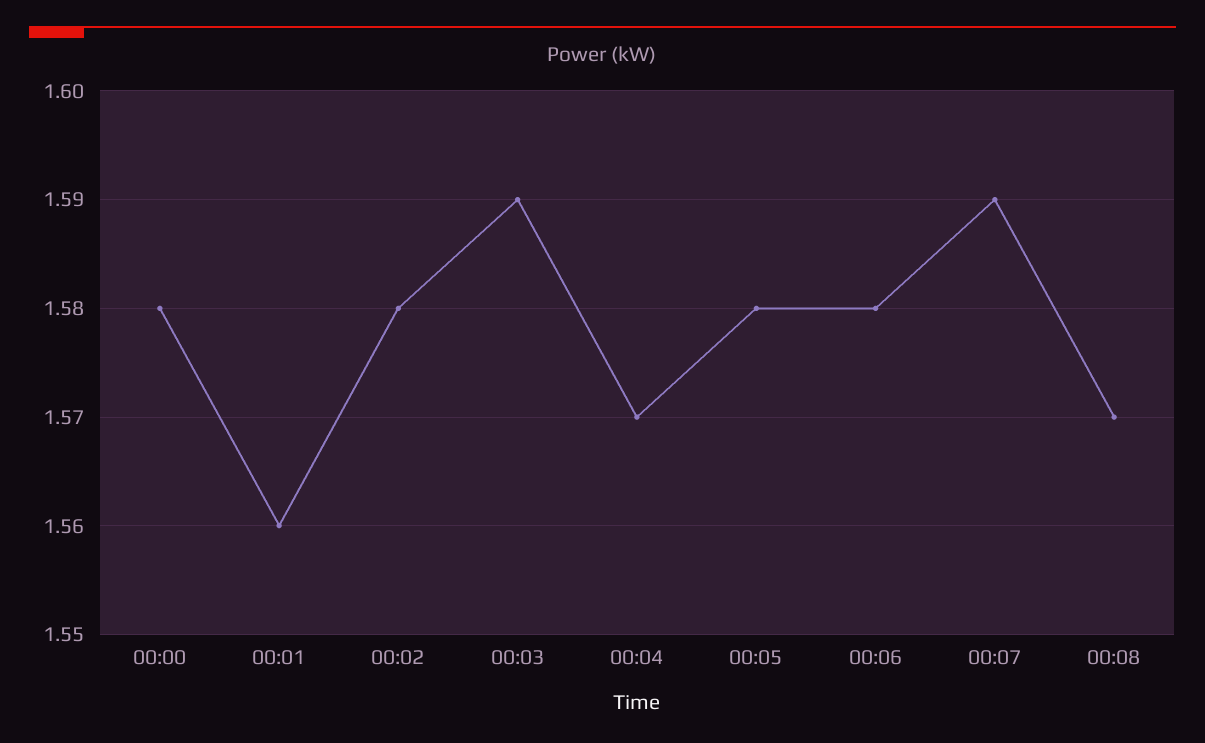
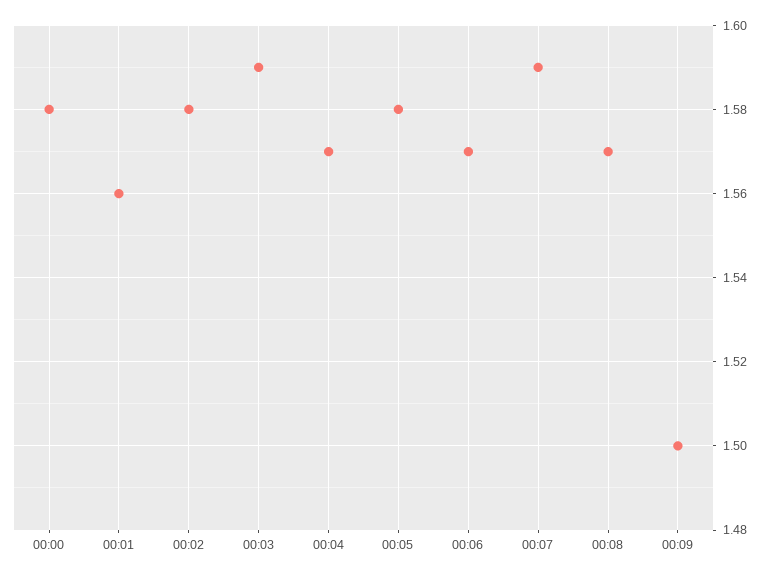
00:06: 1.58 -> 1.57
00:09: none -> 1.5

